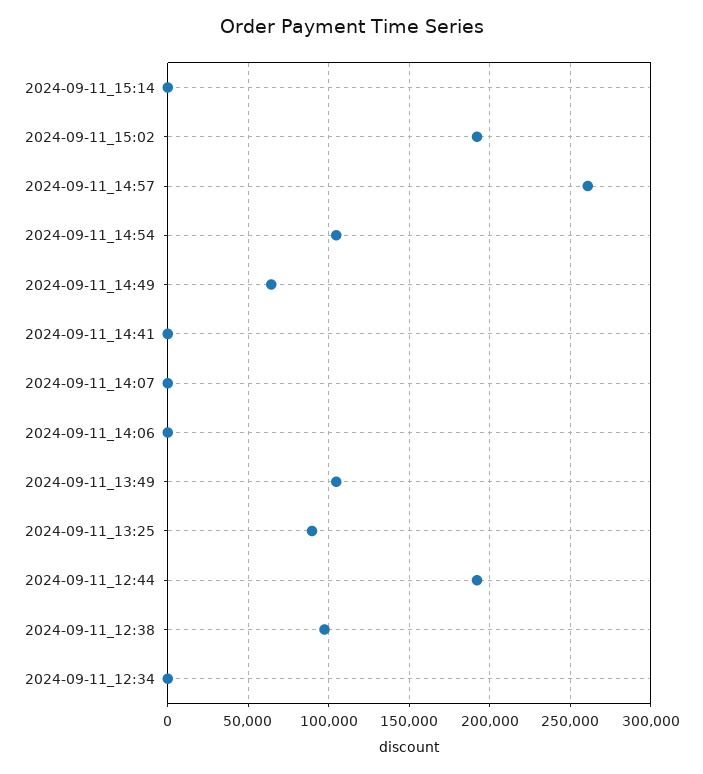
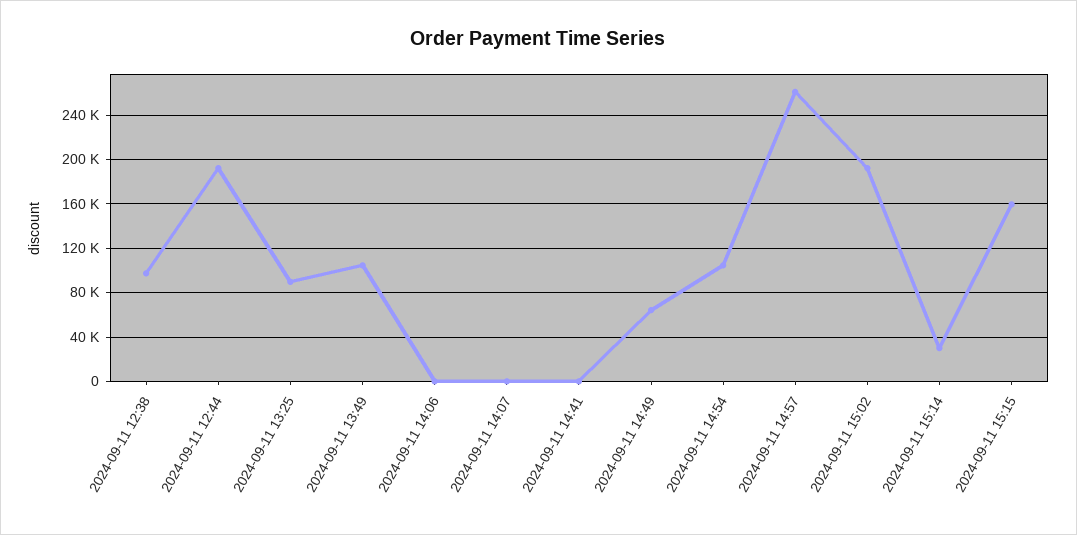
2024-09-11_15:14: 0 -> 30000
2024-09-11_12:34: 0 -> none
2024-09-11 15:15: none -> 160000

